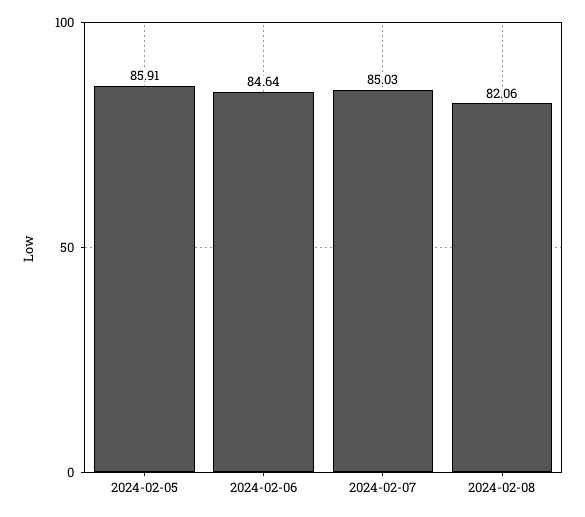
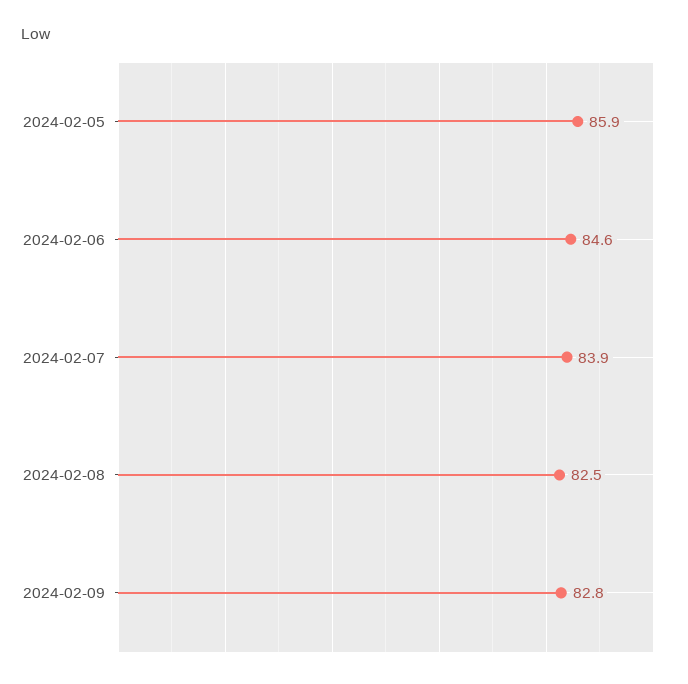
2024-02-07: 85.03 -> 83.9
2024-02-08: 82.06 -> 82.5
2024-02-09: none -> 82.8

